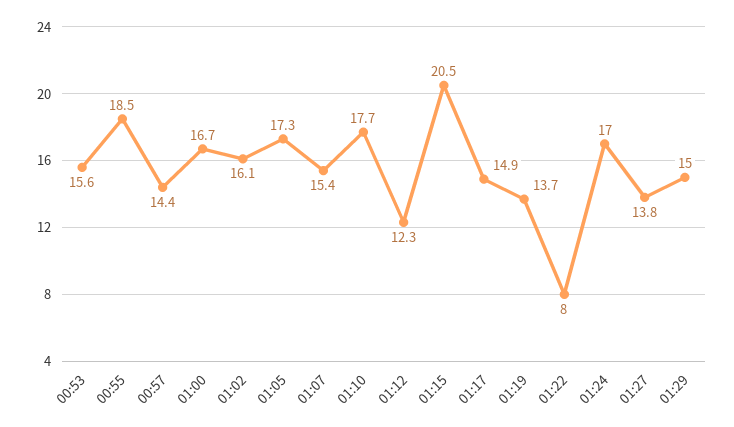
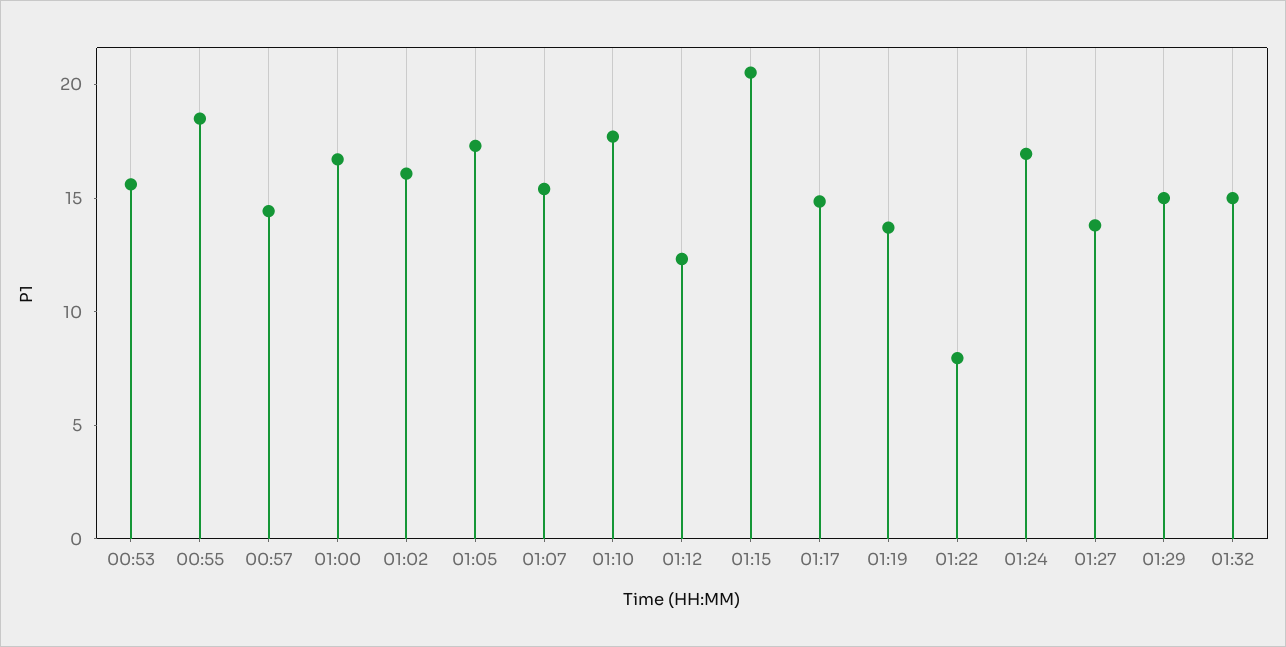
01:32: none -> 15

